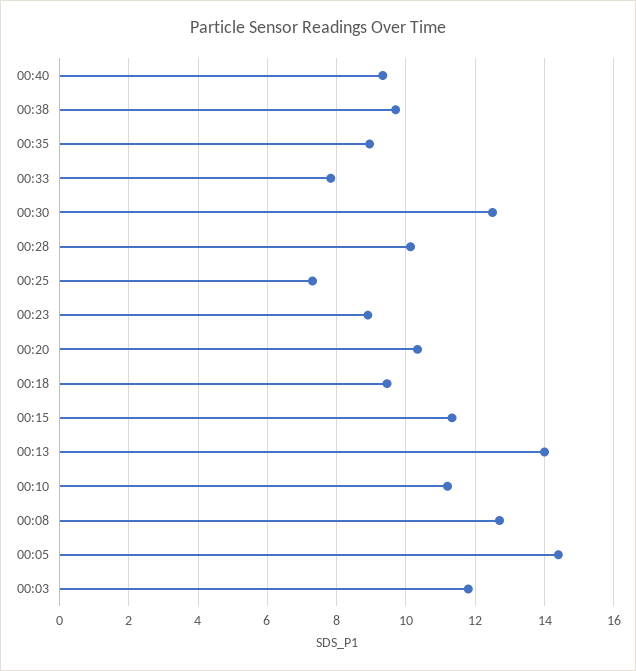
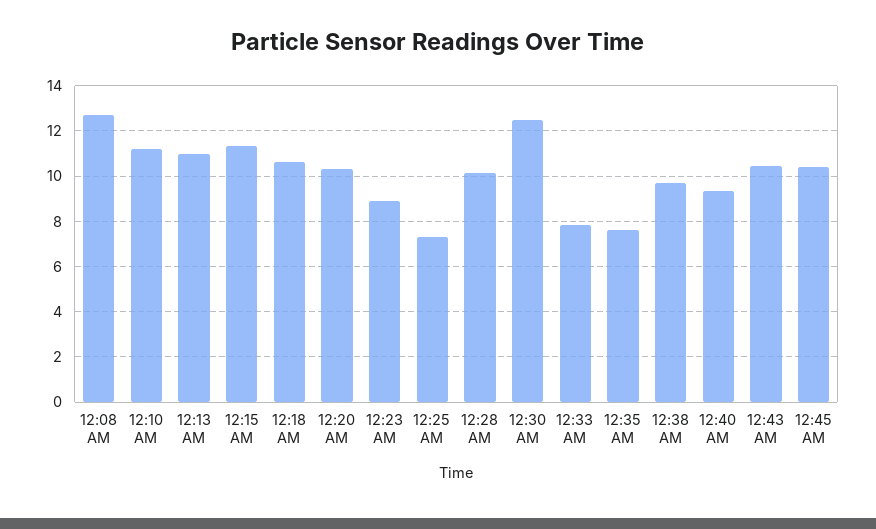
00:35: 9 -> 7.5
00:18: 9.4 -> 10.5
00:13: 14 -> 11
00:05: 14.4 -> none
00:03: 11.8 -> none
12:43 AM: none -> 10.5
12:45 AM: none -> 10.5

